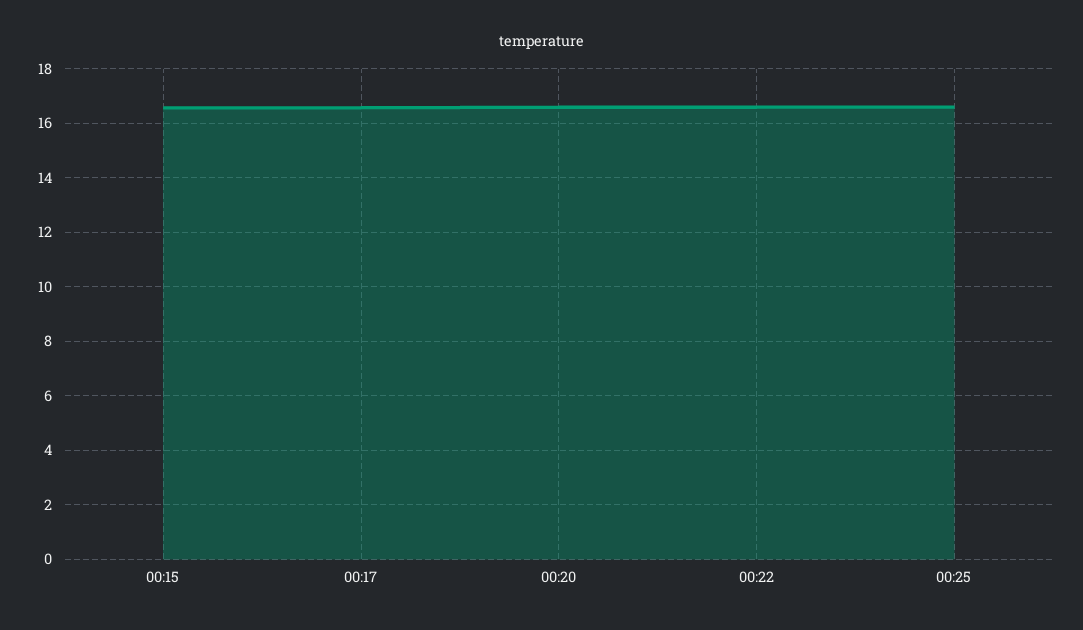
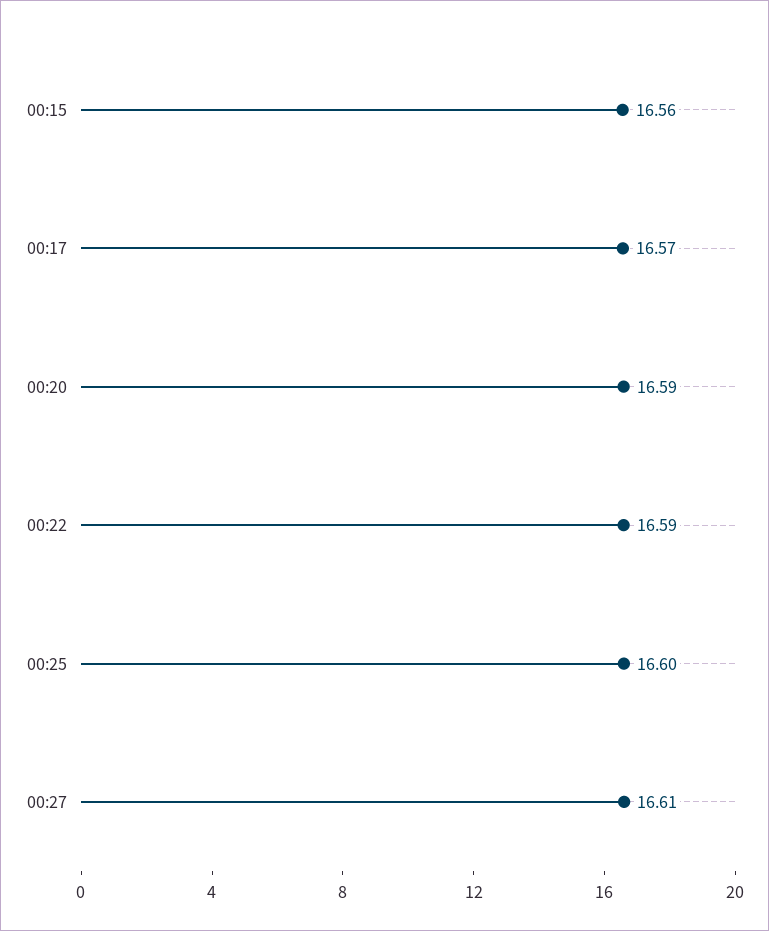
00:27: none -> 16.61

